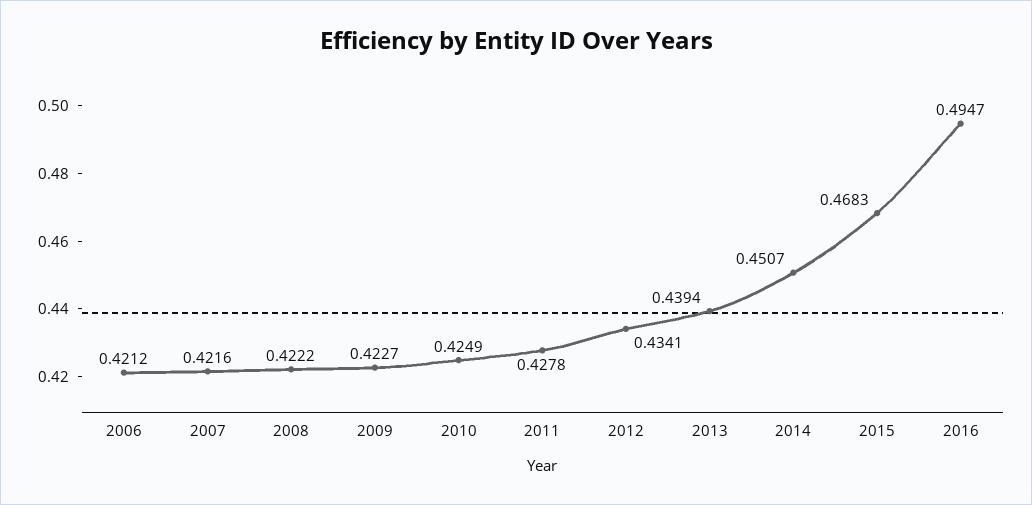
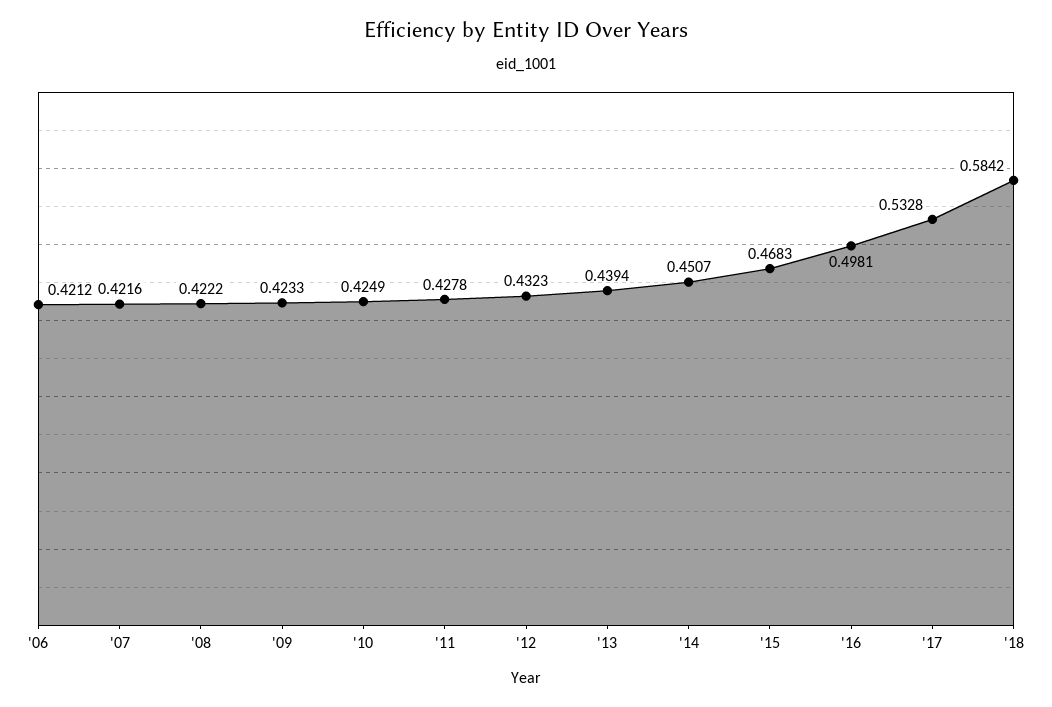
2009: 0.4227 -> 0.4233
2012: 0.4341 -> 0.4323
2016: 0.4947 -> 0.4981
'17: none -> 0.5328
'18: none -> 0.5842

